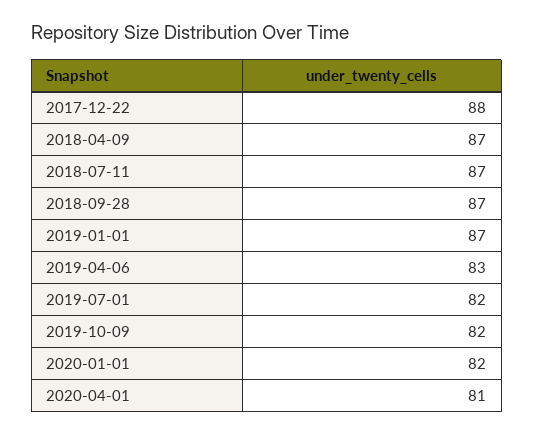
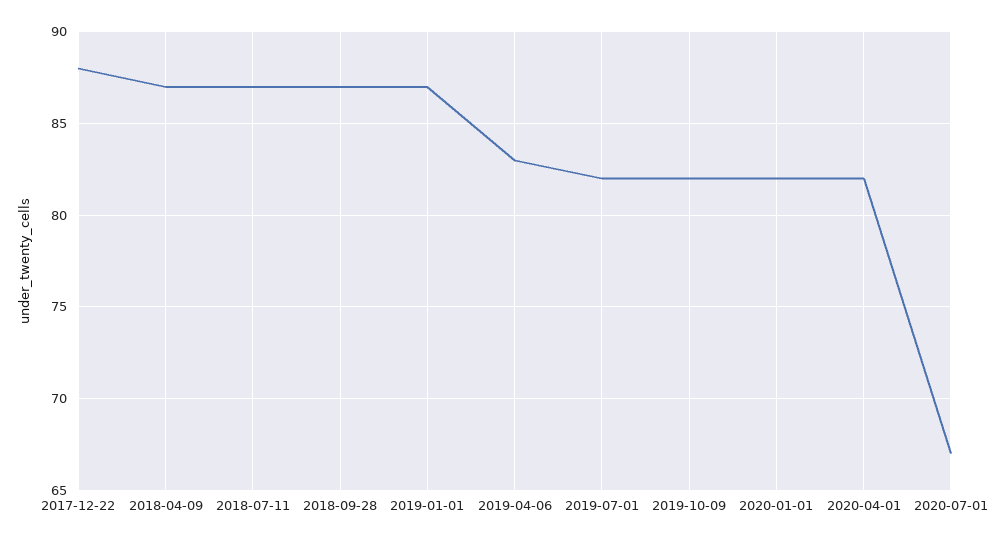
2020-04-01: 81 -> 82
2020-07-01: none -> 67

